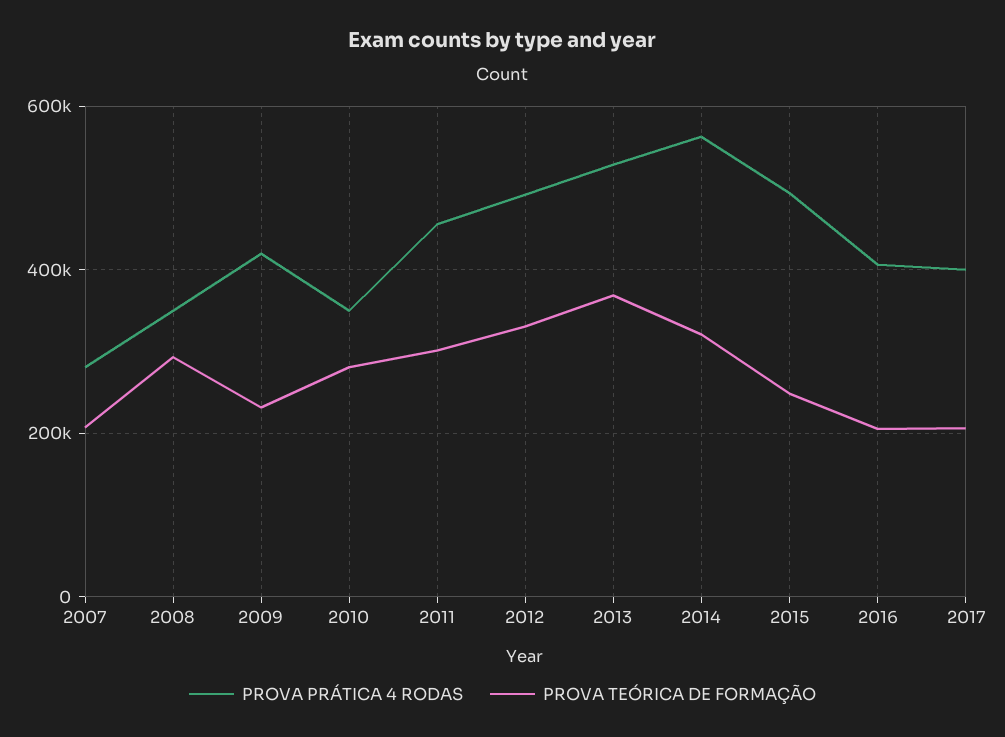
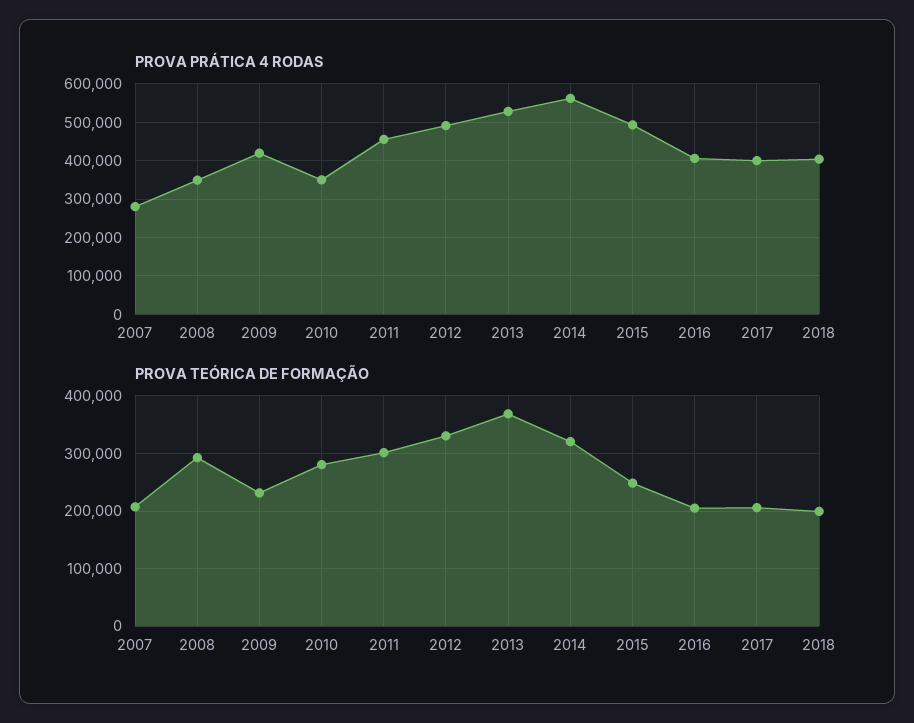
PROVA PRÁTICA 4 RODAS, 2018: none -> 400000
PROVA TEÓRICA DE FORMAÇÃO, 2018: none -> 200000

